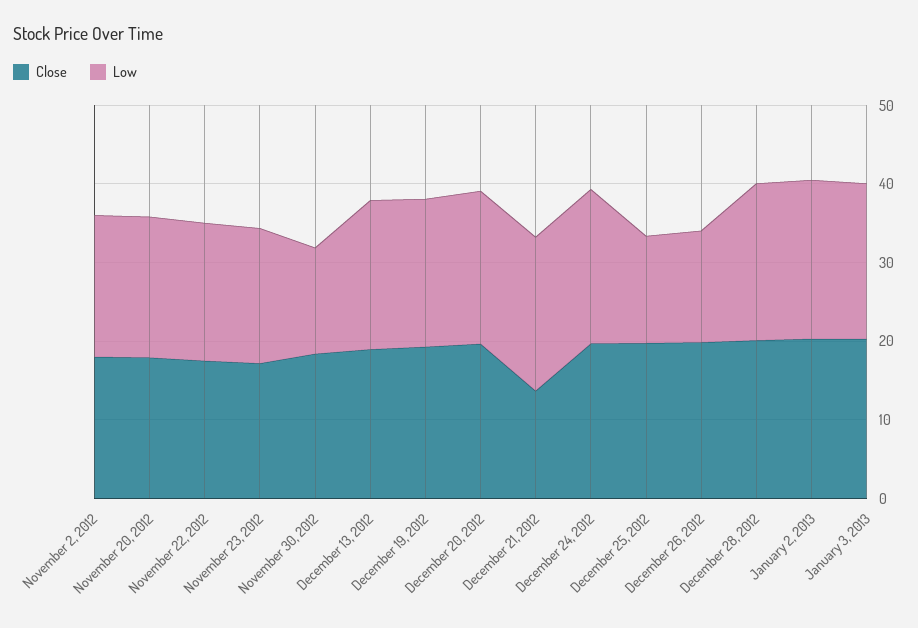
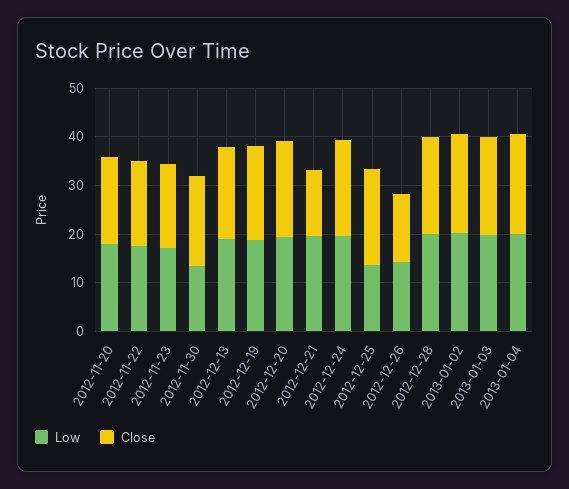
Close, November 2, 2012: 18 -> none
Low, November 2, 2012: 18 -> none
Close, December 26, 2012: 20 -> 14
Low, 2013-01-04: none -> 20
Close, 2013-01-04: none -> 20

